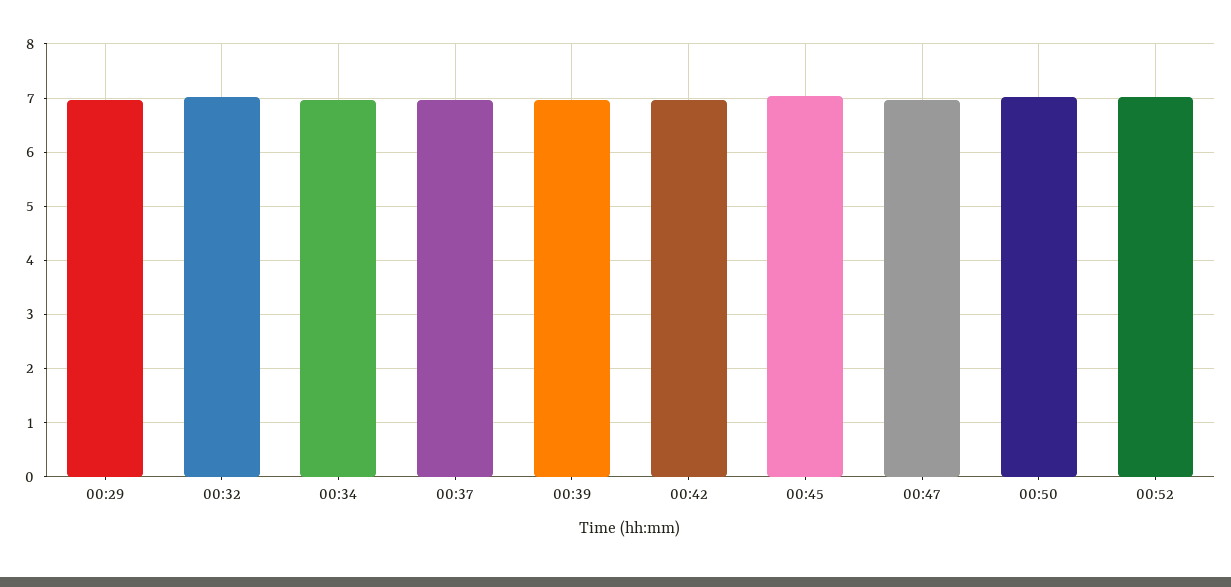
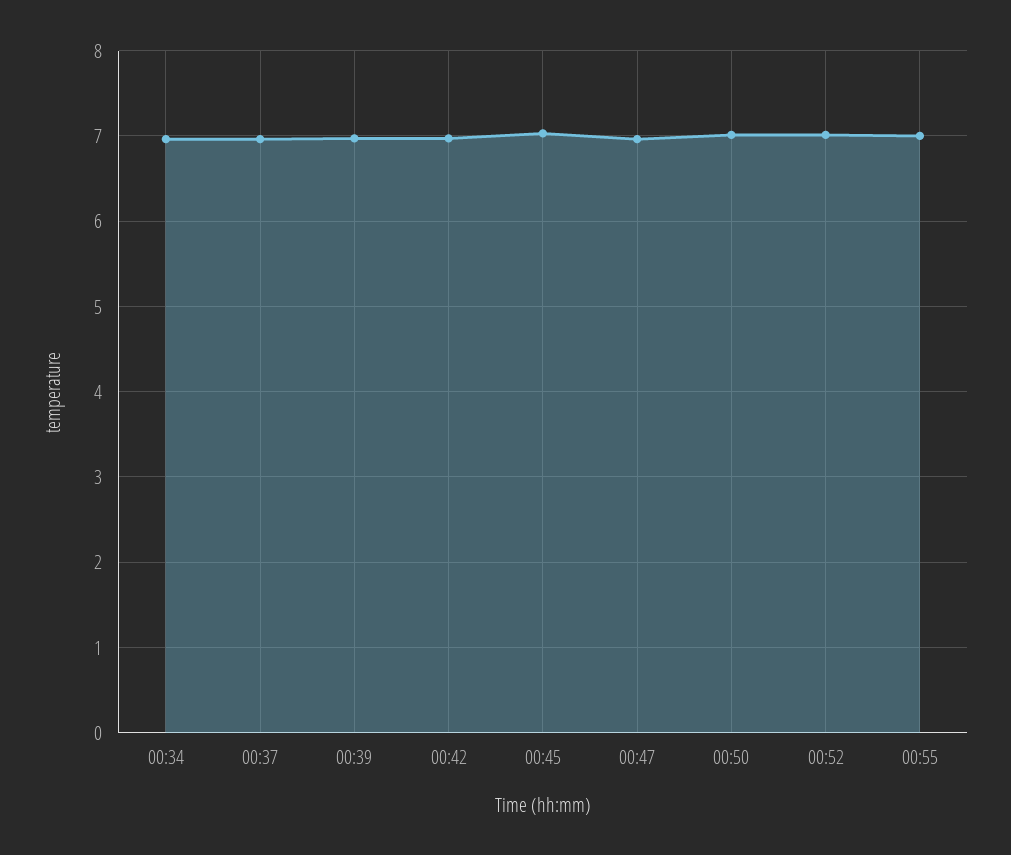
00:29: 7 -> none
00:32: 7 -> none
00:55: none -> 7

